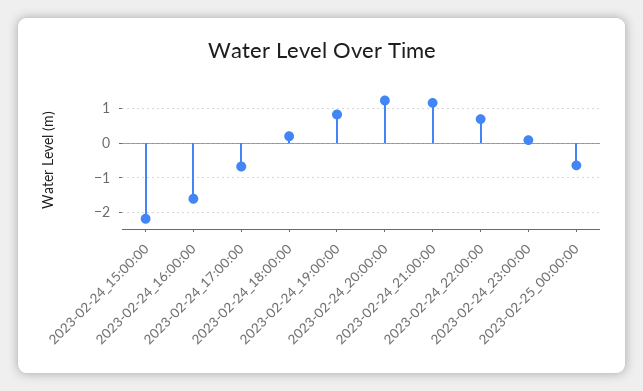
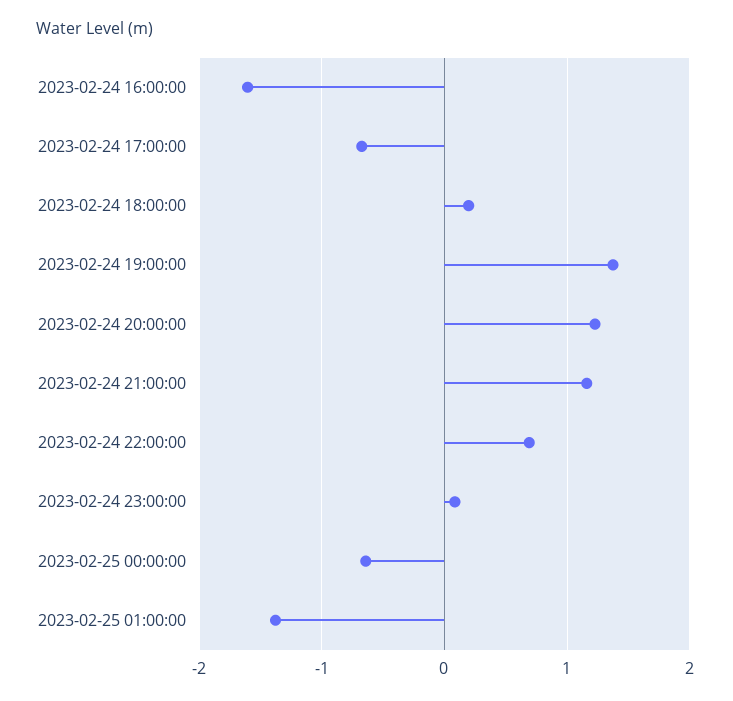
2023-02-24_15:00:00: -2.2 -> none
2023-02-24_19:00:00: 0.8 -> 1.4
2023-02-25 01:00:00: none -> -1.4

